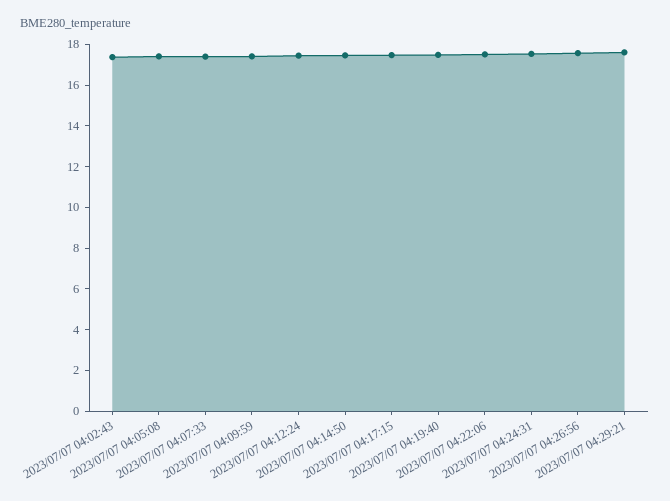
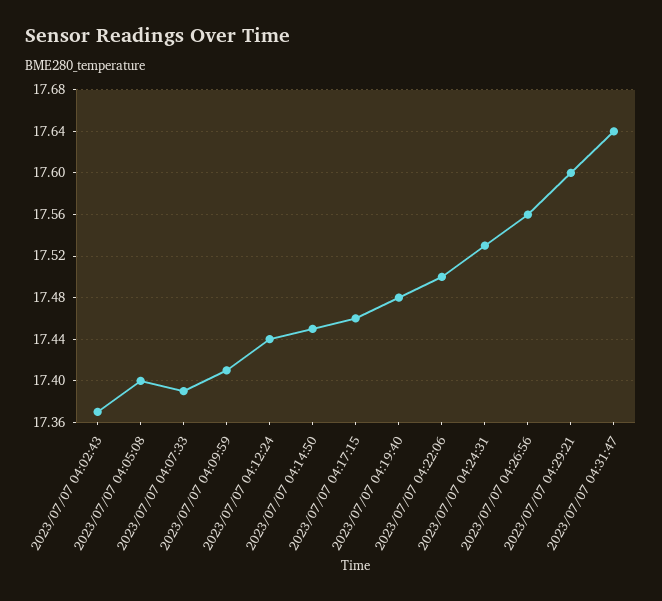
2023/07/07 04:31:47: none -> 17.64

